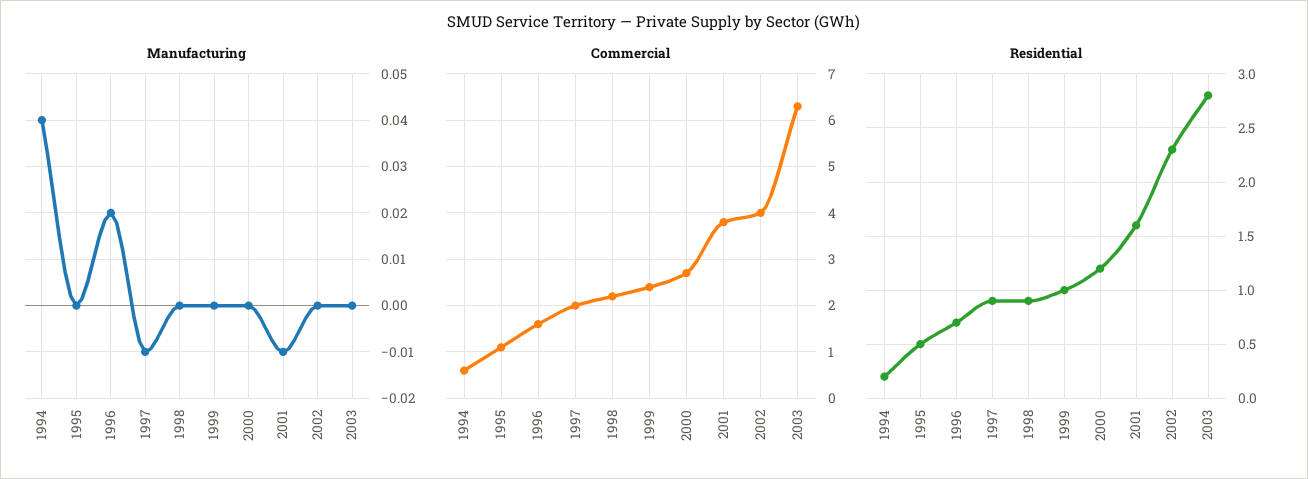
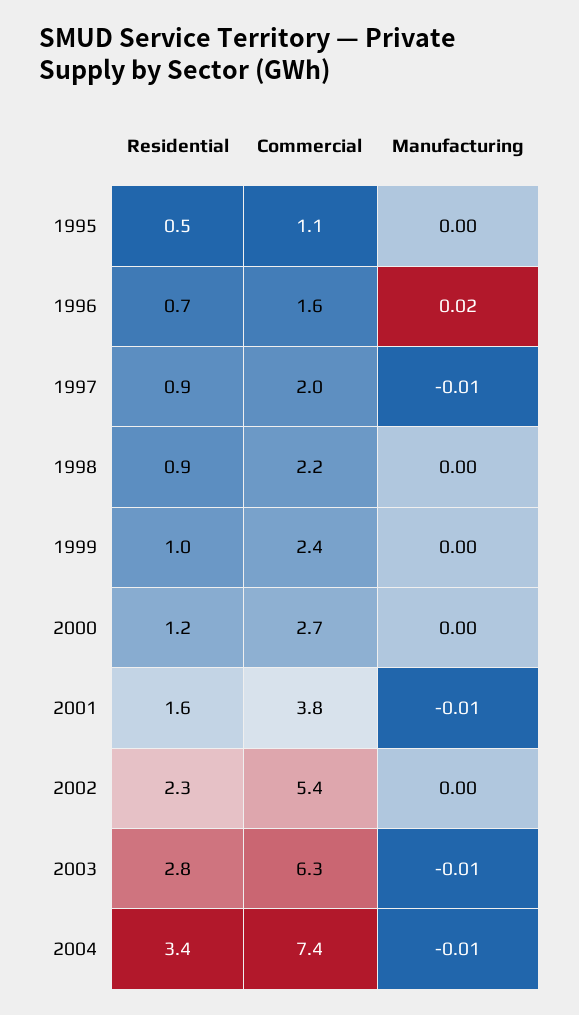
Manufacturing, 1994: 0.04 -> none
Manufacturing, 2003: 0 -> -0.01
Commercial, 1994: 0.5 -> none
Commercial, 2002: 4 -> 5.4
Residential, 1994: 0.2 -> none
Residential, 2004: none -> 3.4
Commercial, 2004: none -> 7.4
Manufacturing, 2004: none -> -0.01

